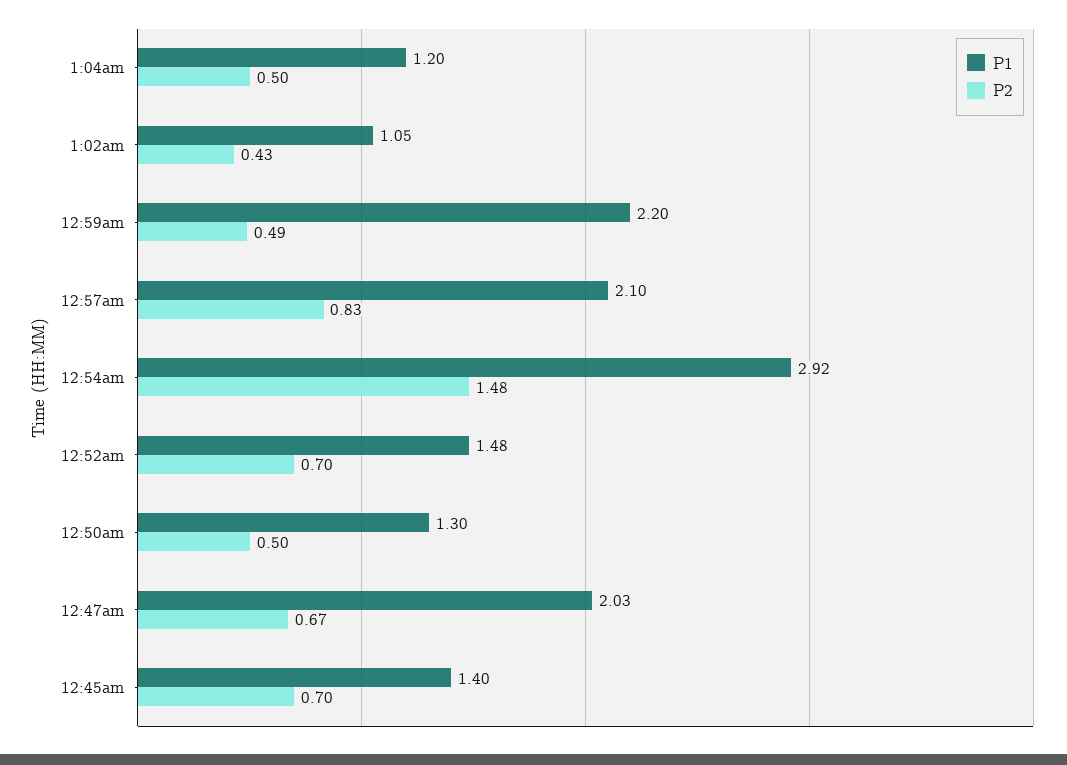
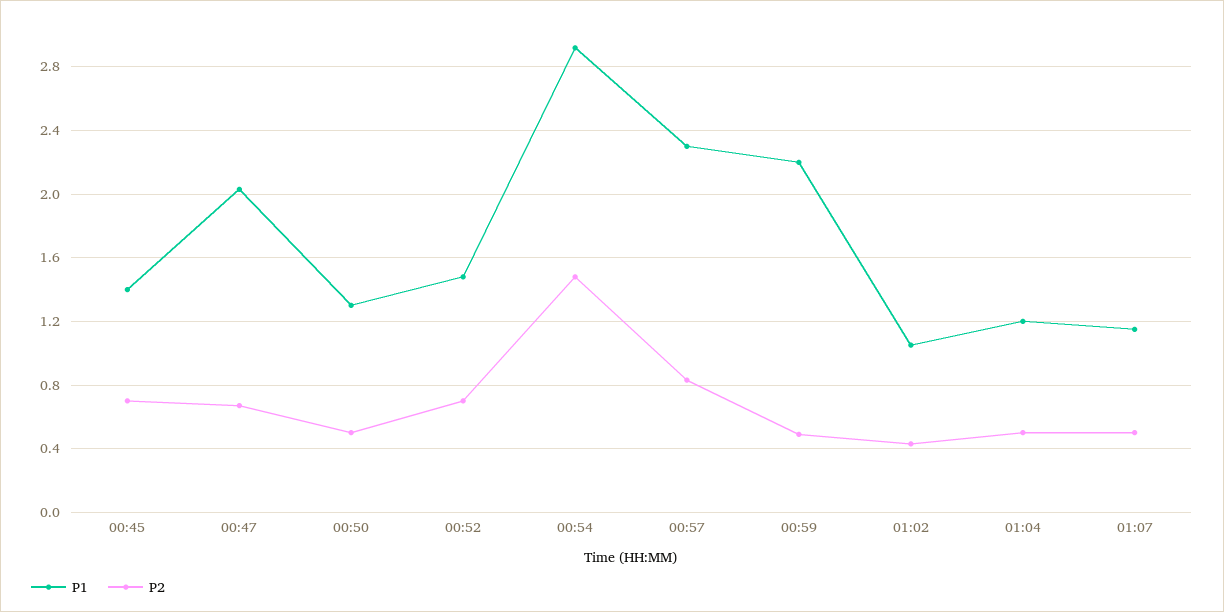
P1, 12:57am: 2.1 -> 2.3
P1, 01:07: none -> 1.15
P2, 01:07: none -> 0.5

